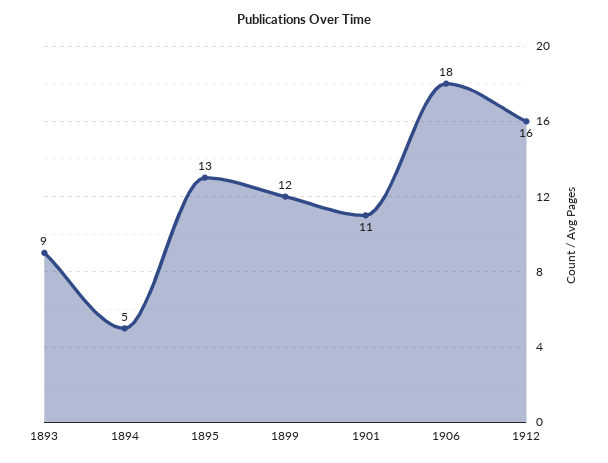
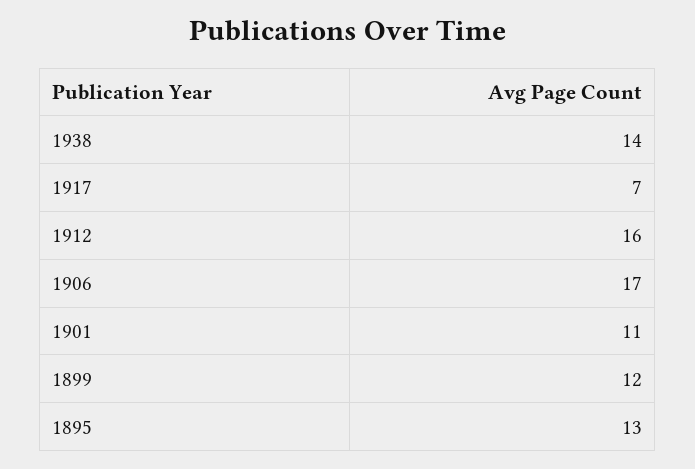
1893: 9 -> none
1894: 5 -> none
1906: 18 -> 17
1938: none -> 14
1917: none -> 7

